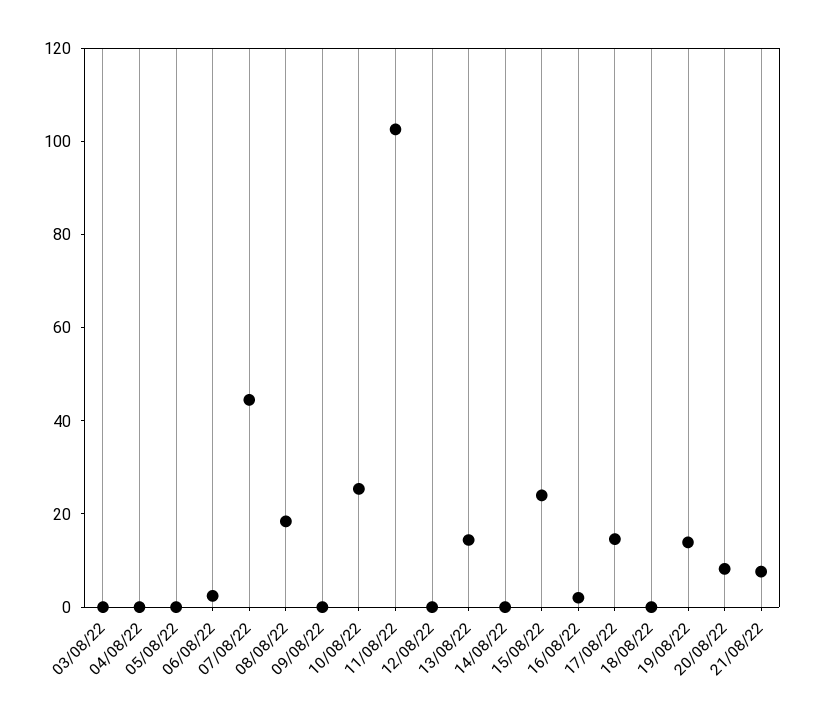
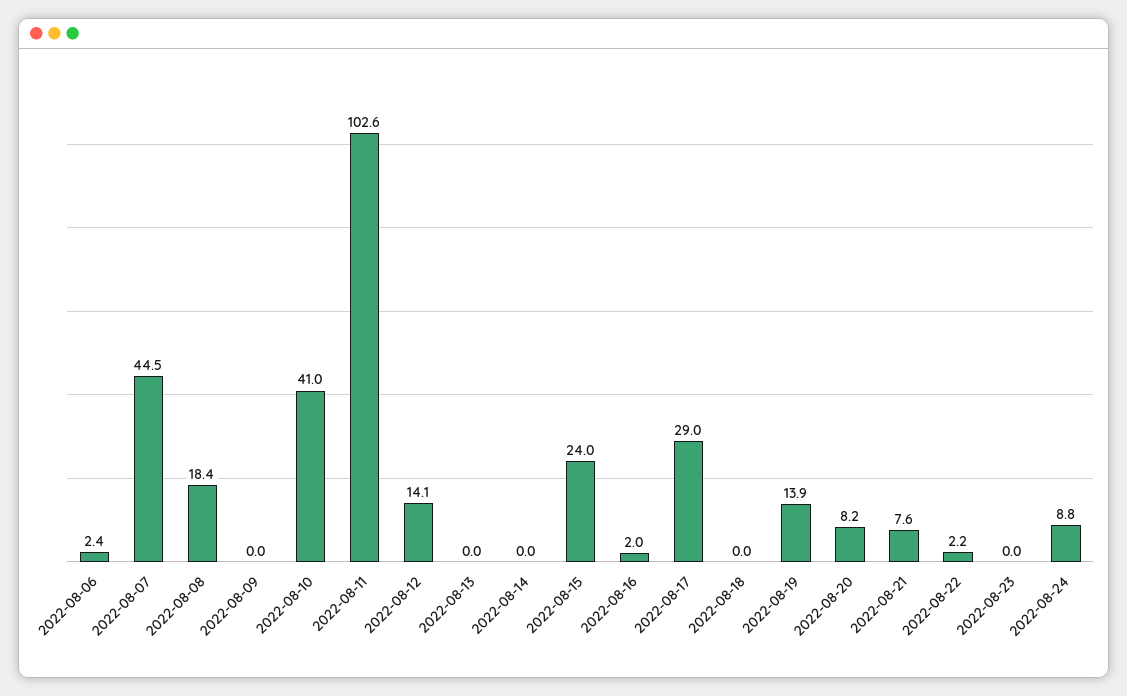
03/08/22: 0 -> none
04/08/22: 0 -> none
05/08/22: 0 -> none
10/08/22: 25 -> 41
12/08/22: 0 -> 14.1
13/08/22: 15 -> 0
17/08/22: 15 -> 29
2022-08-22: none -> 2.2
2022-08-23: none -> 0
2022-08-24: none -> 8.8

